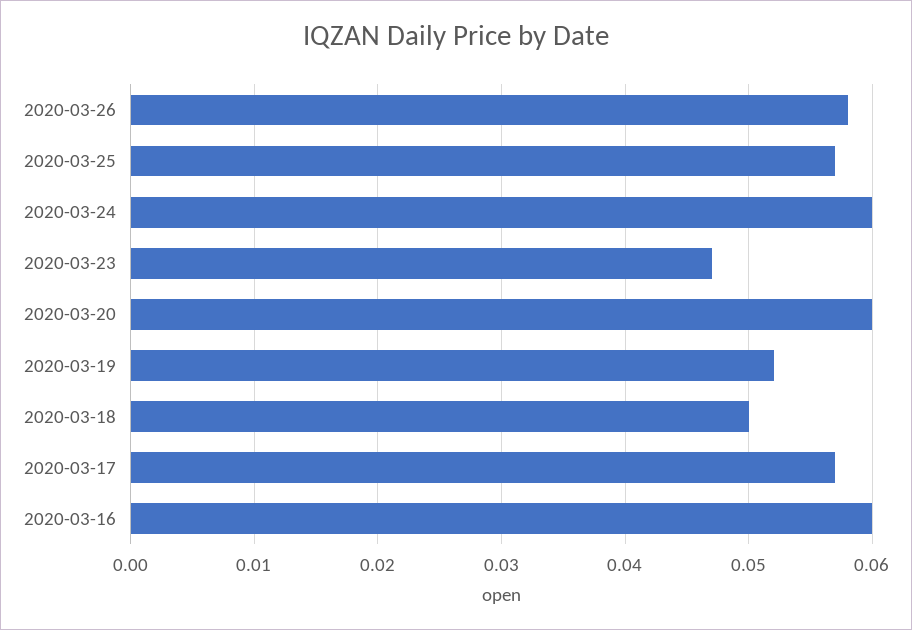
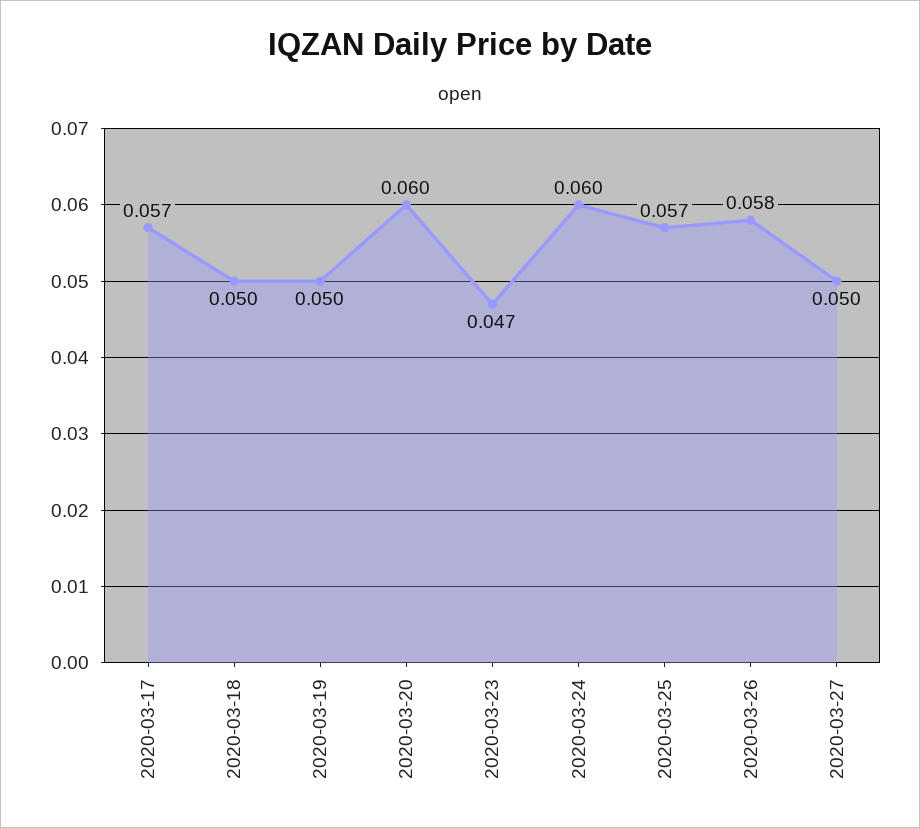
2020-03-19: 0.052 -> 0.05
2020-03-16: 0.06 -> none
2020-03-27: none -> 0.05

